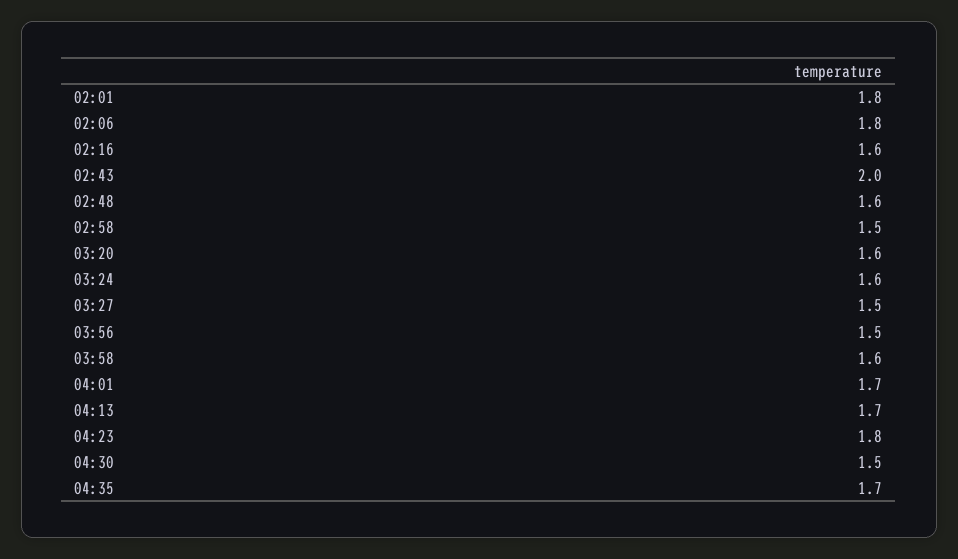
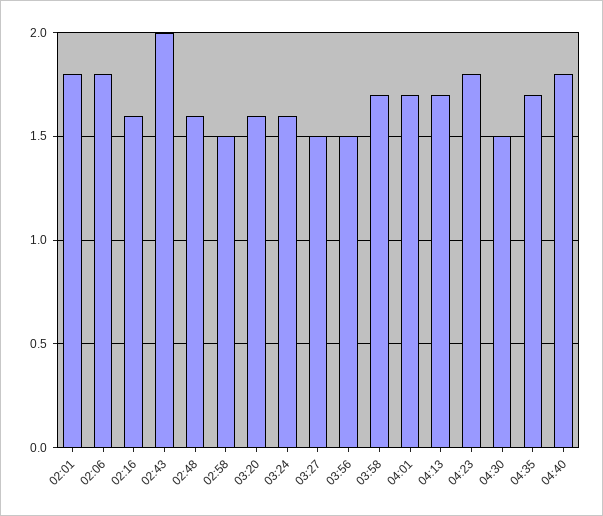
03:58: 1.6 -> 1.7
04:40: none -> 1.8

